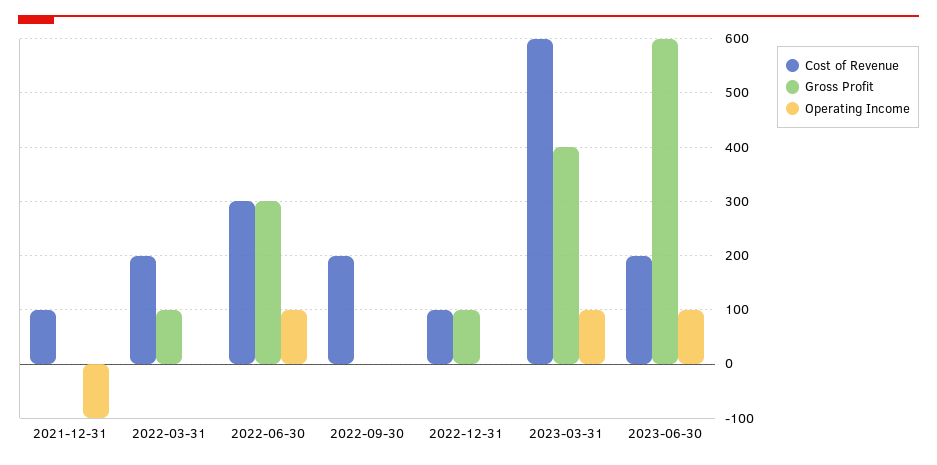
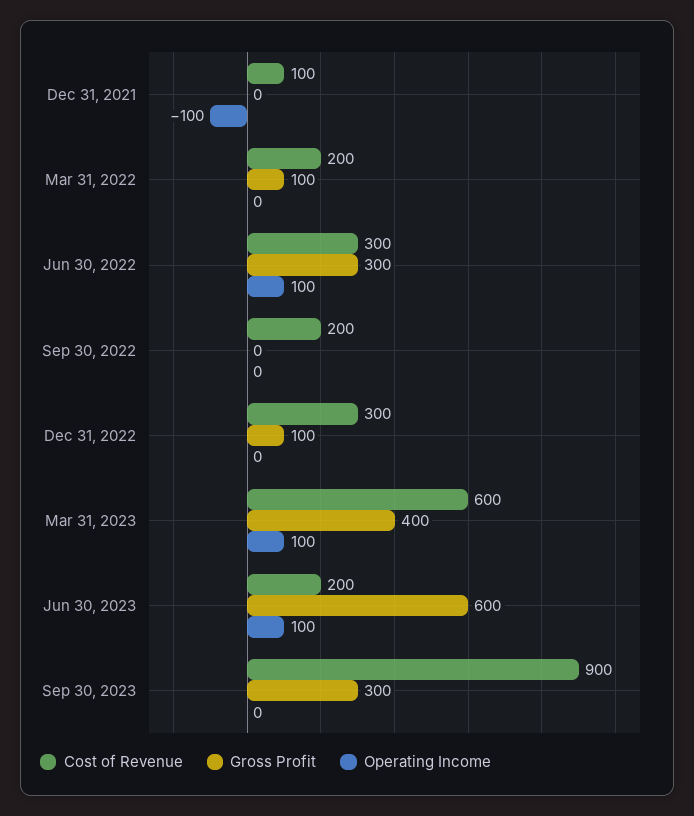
Cost of Revenue, 2022-12-31: 100 -> 300
Cost of Revenue, Sep 30, 2023: none -> 900
Gross Profit, Sep 30, 2023: none -> 300
Operating Income, Sep 30, 2023: none -> 0

